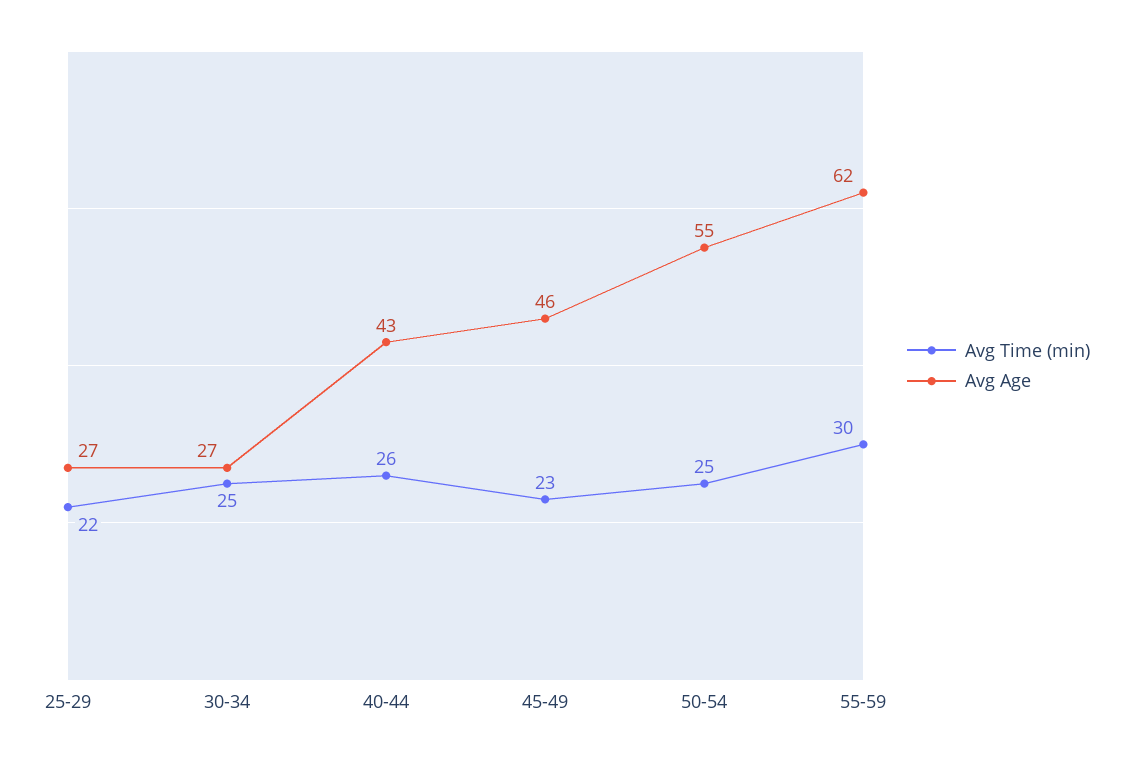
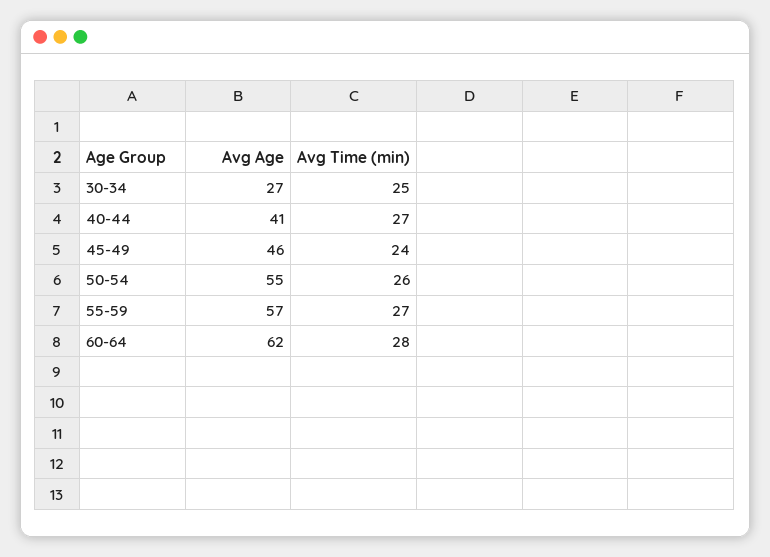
Avg Time (min), 25-29: 22 -> none
Avg Age, 25-29: 27 -> none
Avg Time (min), 40-44: 26 -> 27
Avg Age, 40-44: 43 -> 41
Avg Time (min), 45-49: 23 -> 24
Avg Time (min), 50-54: 25 -> 26
Avg Time (min), 55-59: 30 -> 27
Avg Age, 55-59: 62 -> 57
Avg Age, 60-64: none -> 62
Avg Time (min), 60-64: none -> 28

